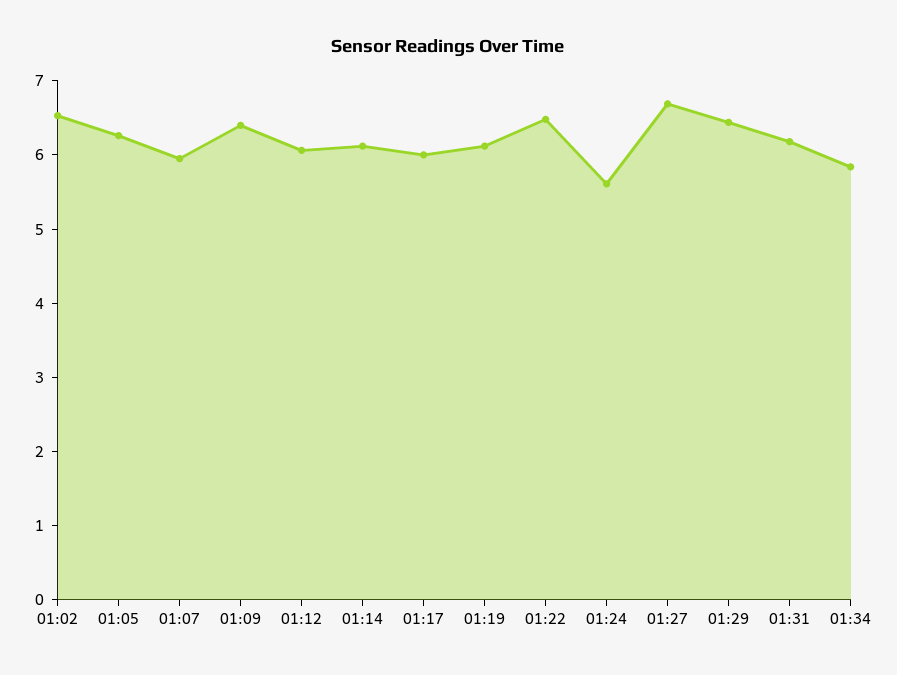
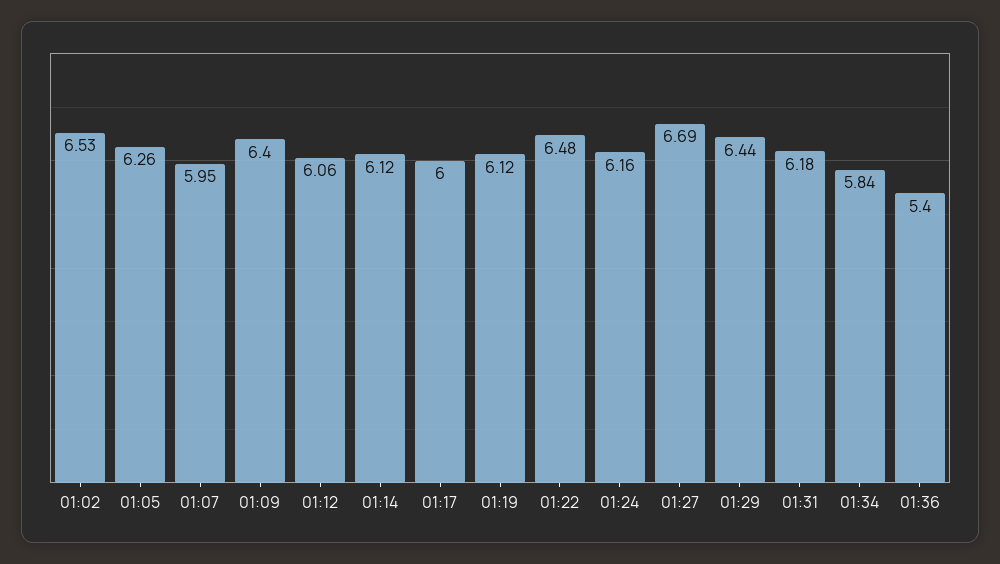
01:24: 5.6 -> 6.16
01:36: none -> 5.4

